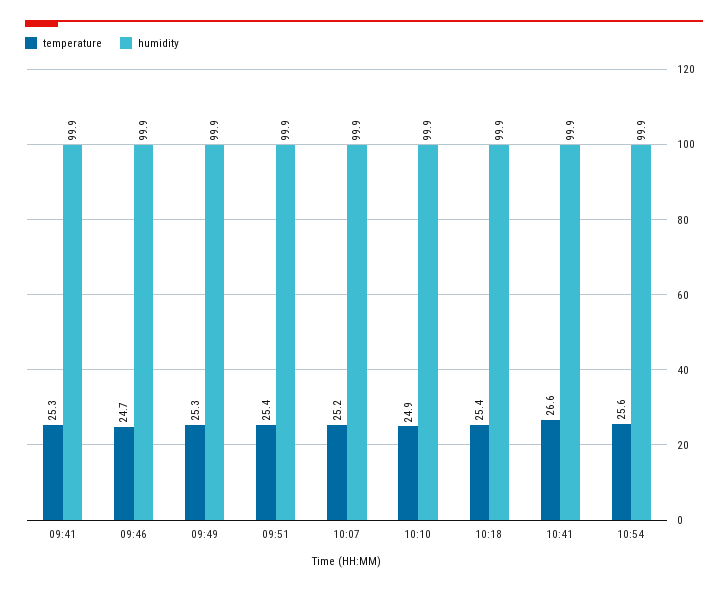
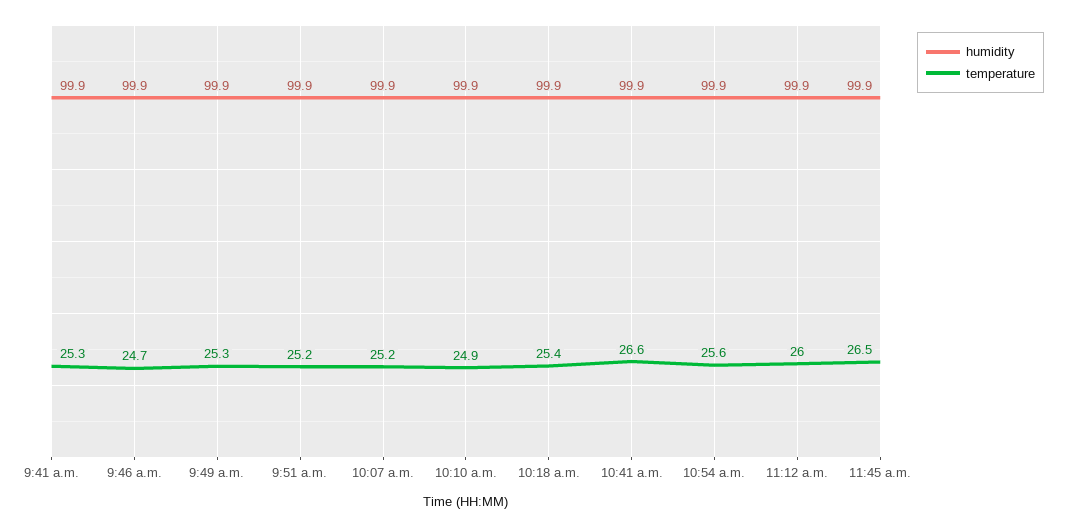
temperature, 09:51: 25.4 -> 25.2
humidity, 11:12 a.m.: none -> 99.9
temperature, 11:12 a.m.: none -> 26
humidity, 11:45 a.m.: none -> 99.9
temperature, 11:45 a.m.: none -> 26.5

